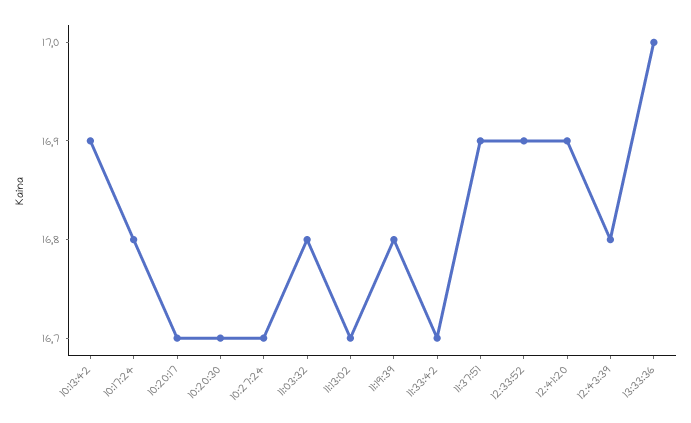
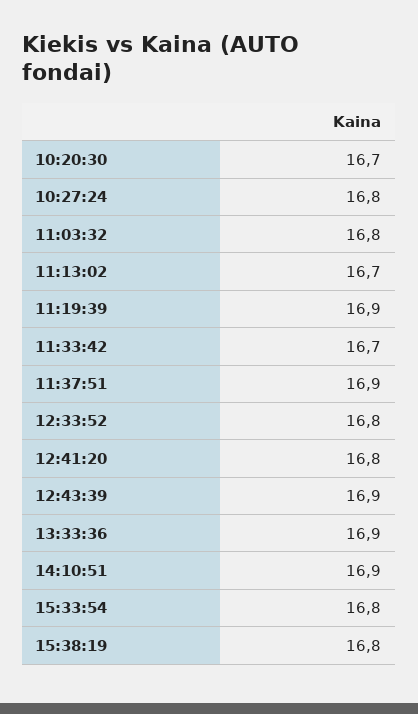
10:13:42: 16.9 -> none
10:17:24: 16.8 -> none
10:20:17: 16.7 -> none
10:27:24: 16.7 -> 16.8
11:19:39: 16.8 -> 16.9
12:33:52: 16.9 -> 16.8
12:41:20: 16.9 -> 16.8
12:43:39: 16.8 -> 16.9
13:33:36: 17 -> 16.9
14:10:51: none -> 16.9
15:33:54: none -> 16.8
15:38:19: none -> 16.8

